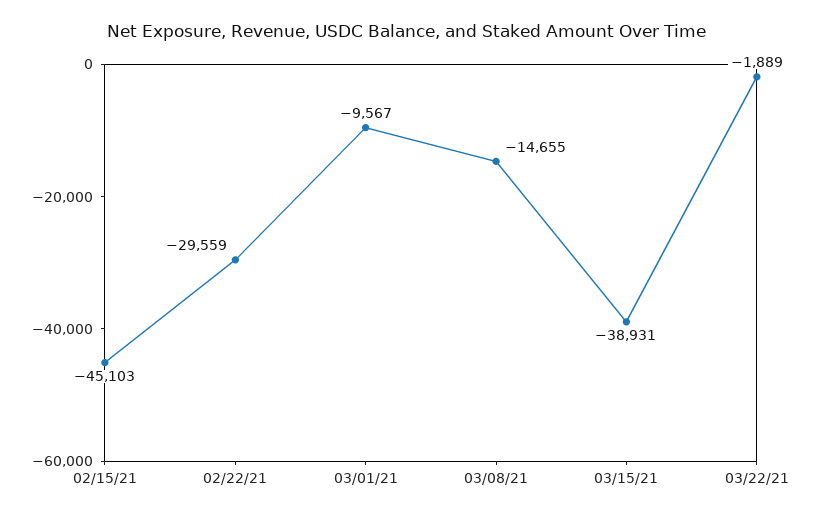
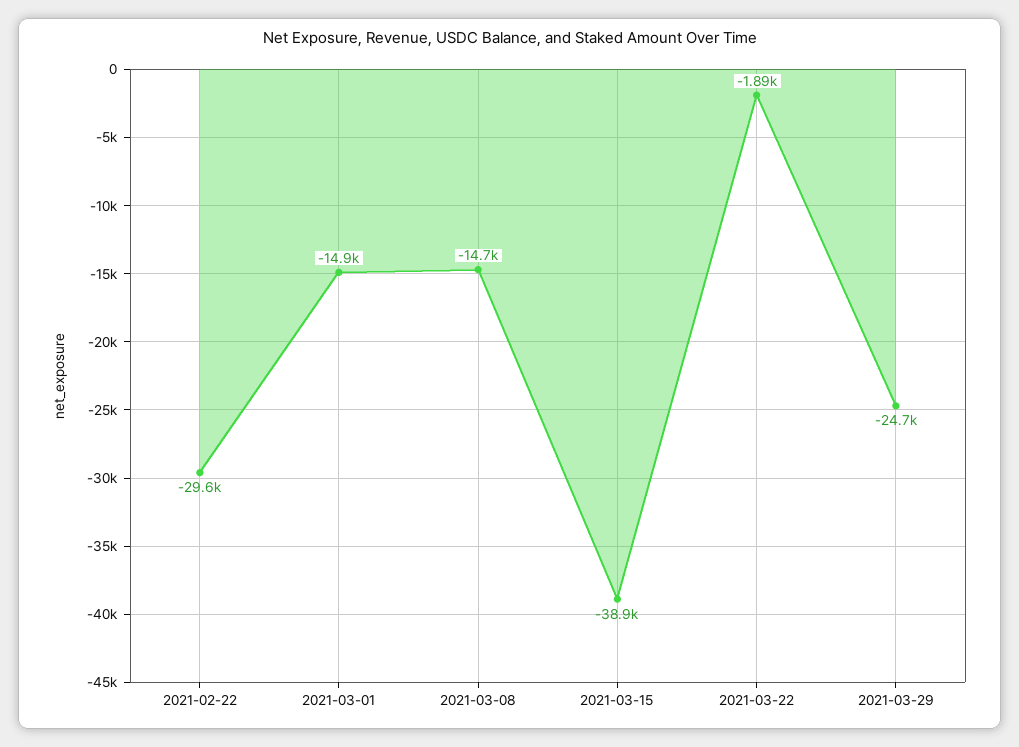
02/15/21: -45103 -> none
03/01/21: -9567 -> -14900
2021-03-29: none -> -24700

